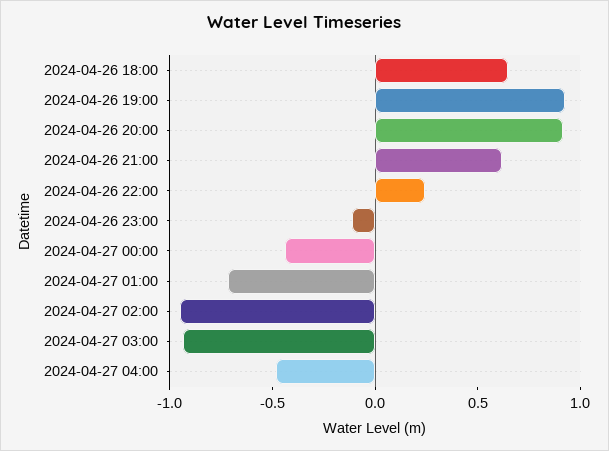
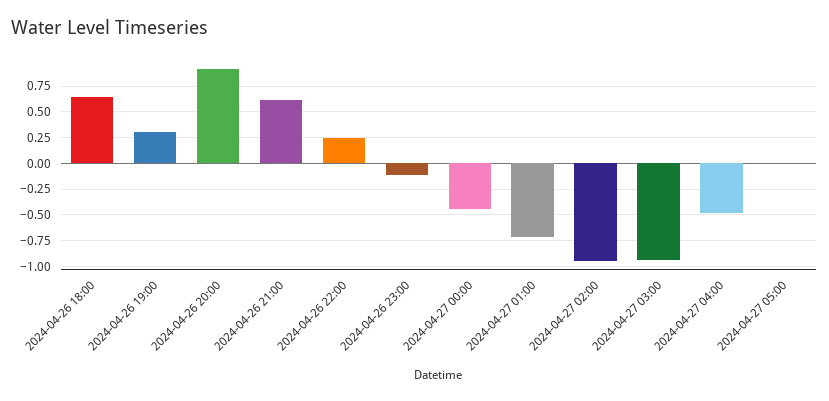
2024-04-26 19:00: 0.9 -> 0.25
2024-04-27 05:00: none -> 0

